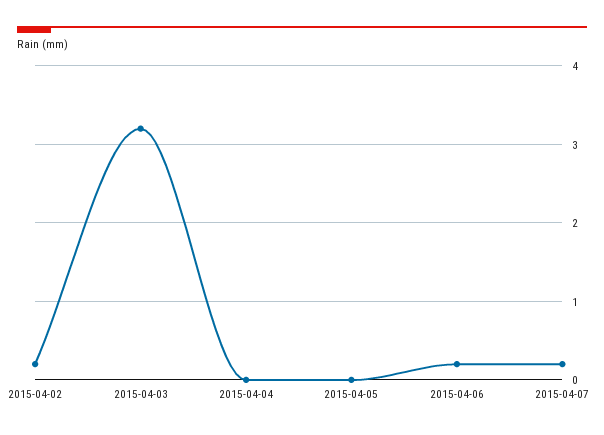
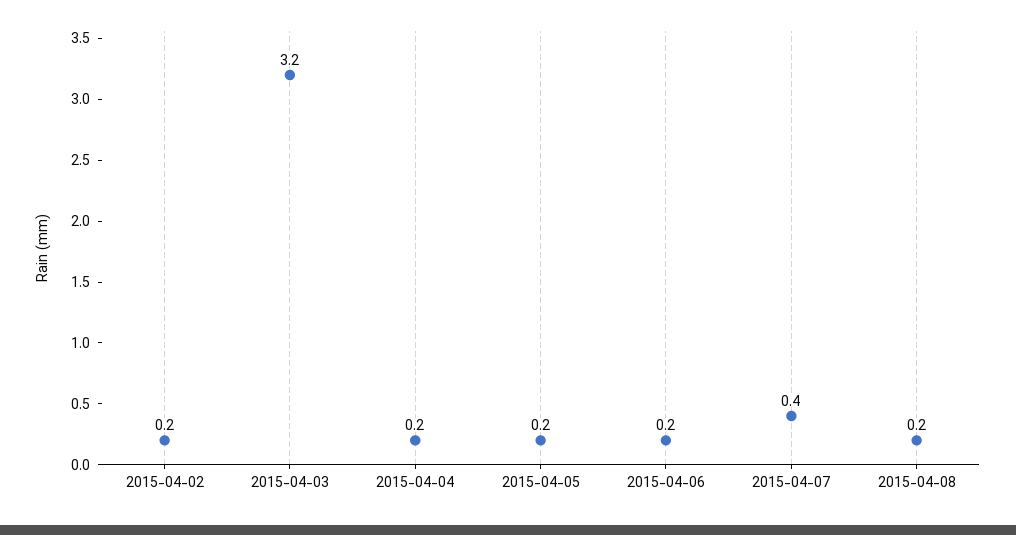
2015-04-04: 0 -> 0.2
2015-04-05: 0 -> 0.2
2015-04-07: 0.2 -> 0.4
2015-04-08: none -> 0.2

